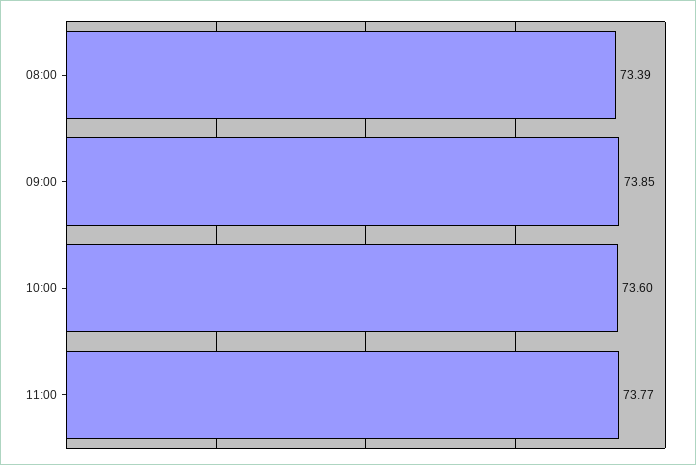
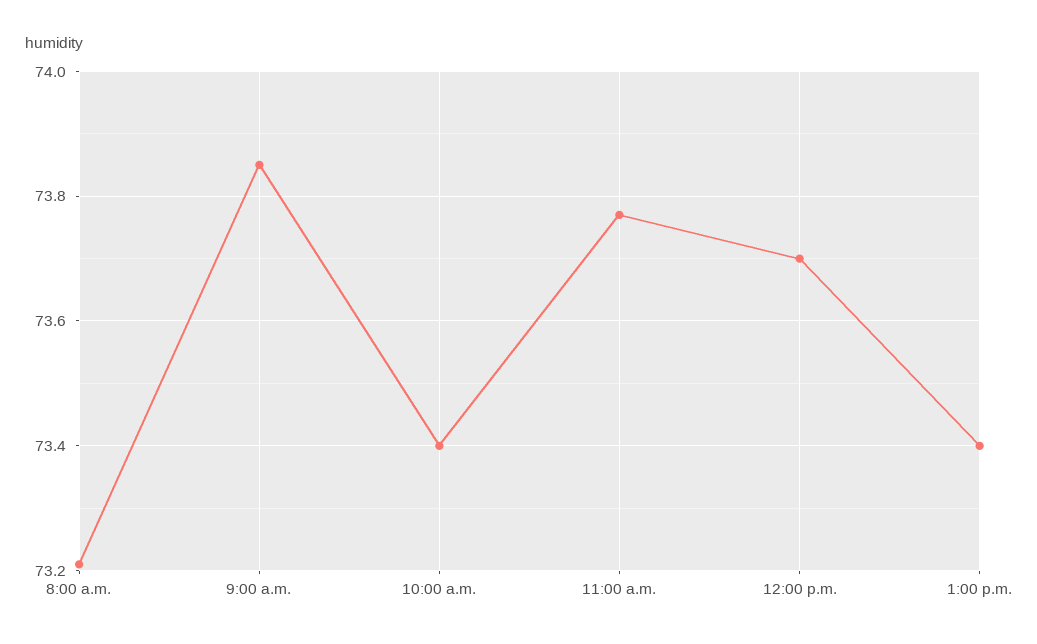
08:00: 73.39 -> 73.2
10:00: 73.6 -> 73.4
12:00 p.m.: none -> 73.7
1:00 p.m.: none -> 73.4

